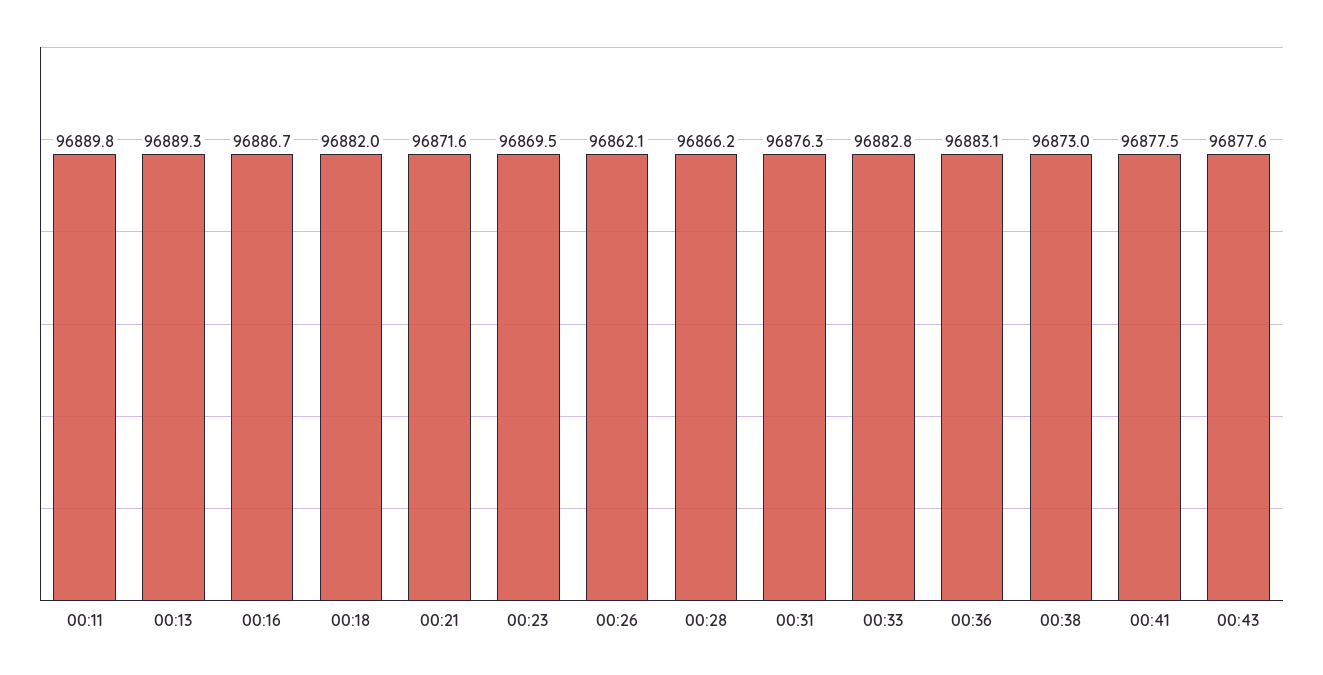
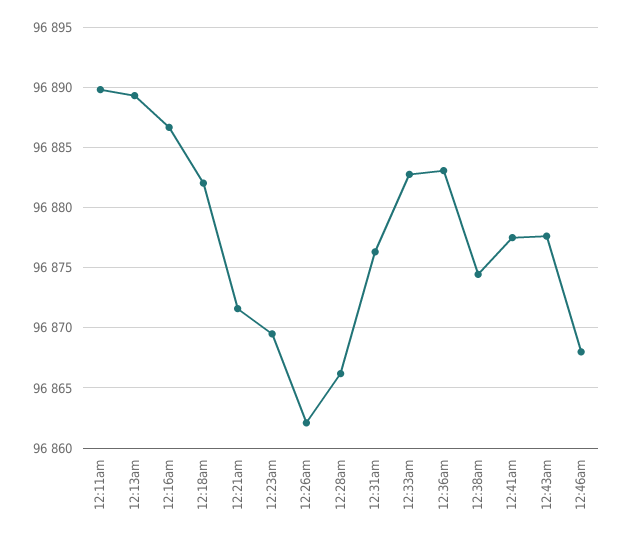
00:38: 96873 -> 96874.5
12:46am: none -> 96868

